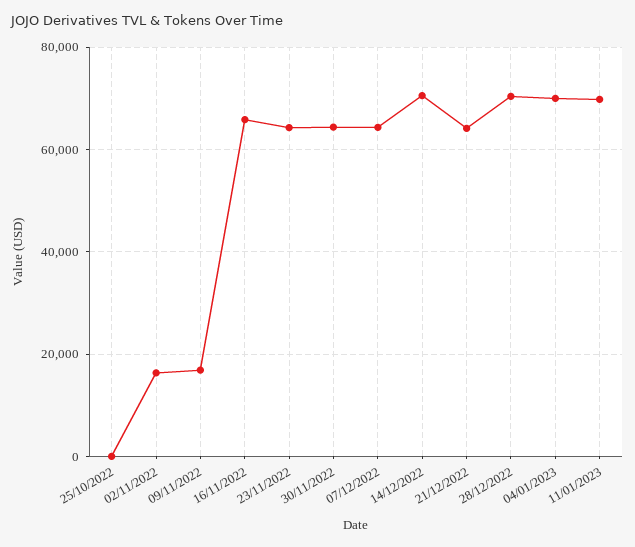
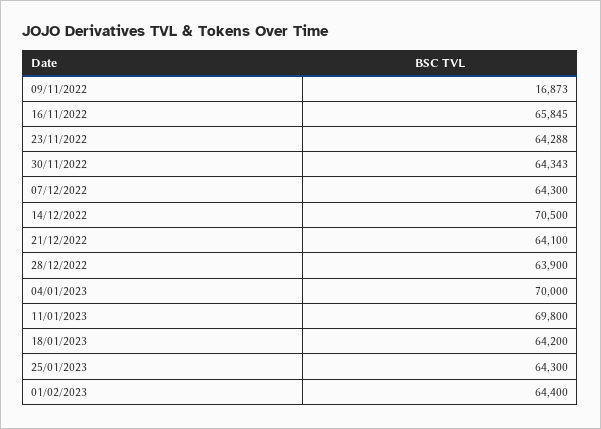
25/10/2022: 0 -> none
02/11/2022: 16000 -> none
28/12/2022: 70000 -> 63900
18/01/2023: none -> 64200
25/01/2023: none -> 64300
01/02/2023: none -> 64400

